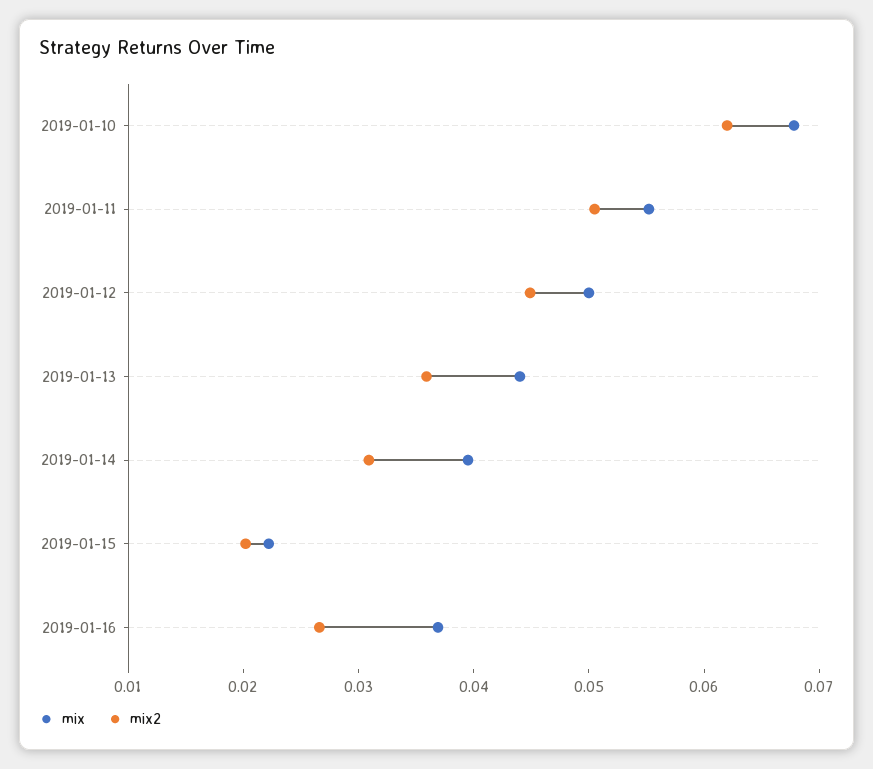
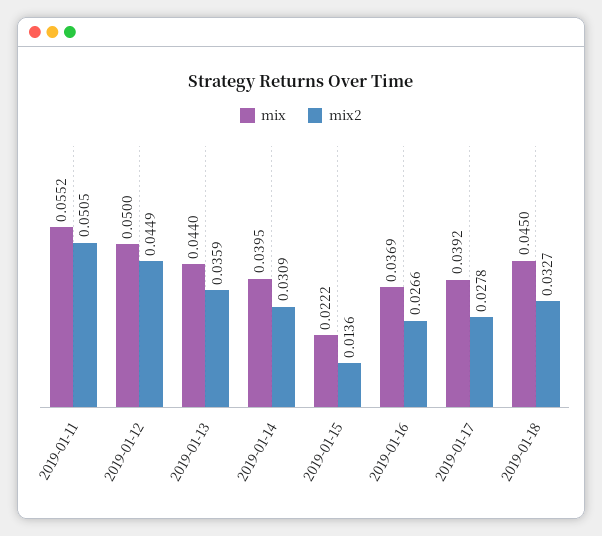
mix, 2019-01-10: 0.068 -> none
mix2, 2019-01-10: 0.062 -> none
mix2, 2019-01-15: 0.02 -> 0.0136
mix, 2019-01-17: none -> 0.0392
mix2, 2019-01-17: none -> 0.0278
mix, 2019-01-18: none -> 0.045
mix2, 2019-01-18: none -> 0.0327

